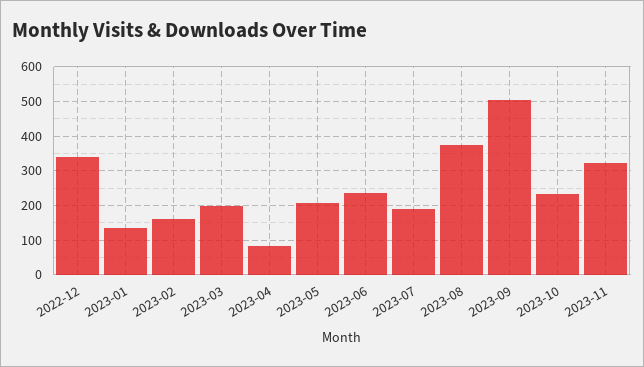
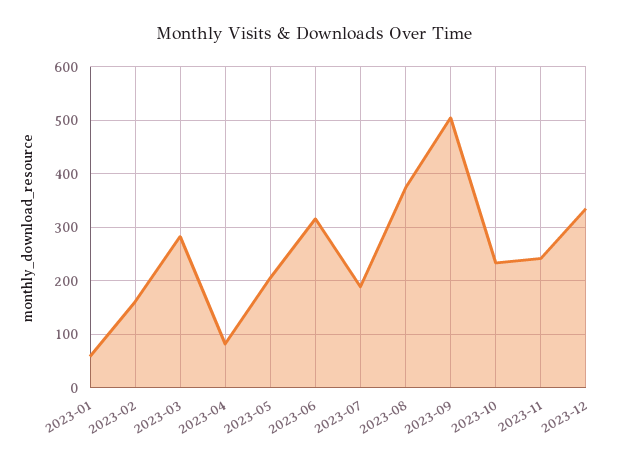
2022-12: 340 -> none
2023-01: 140 -> 60
2023-03: 200 -> 280
2023-06: 240 -> 320
2023-11: 320 -> 240
2023-12: none -> 340

